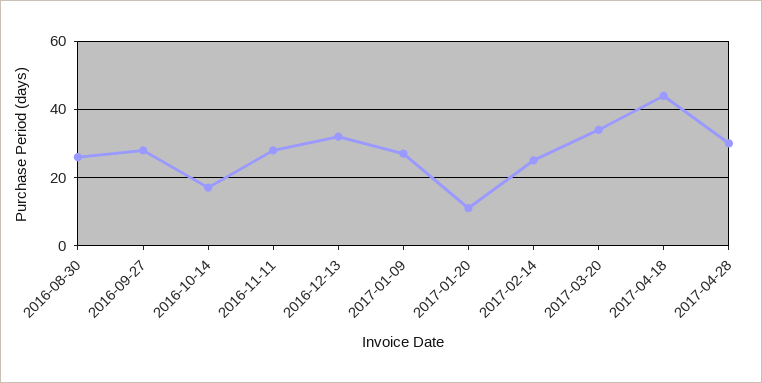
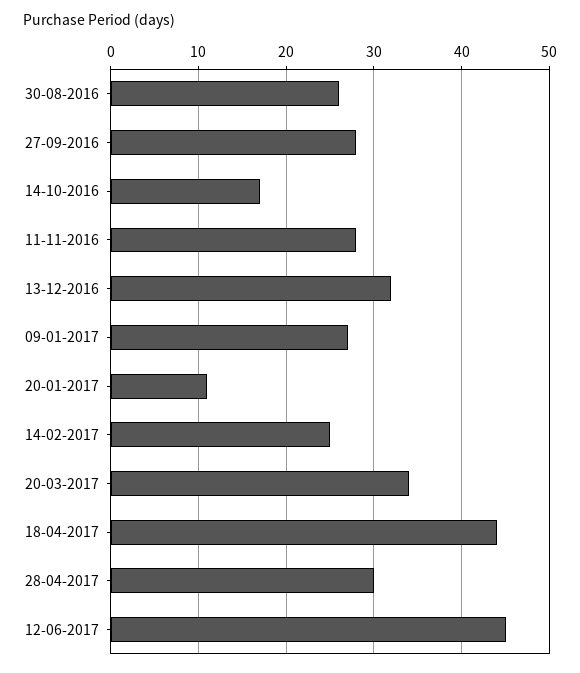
12-06-2017: none -> 45

